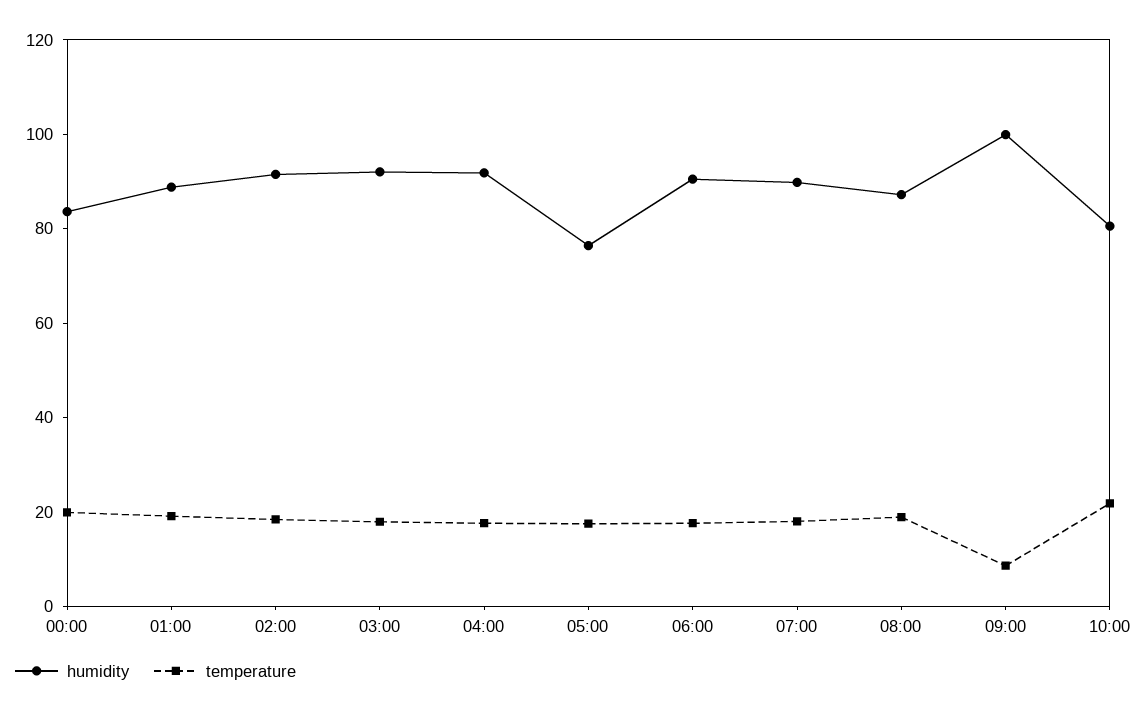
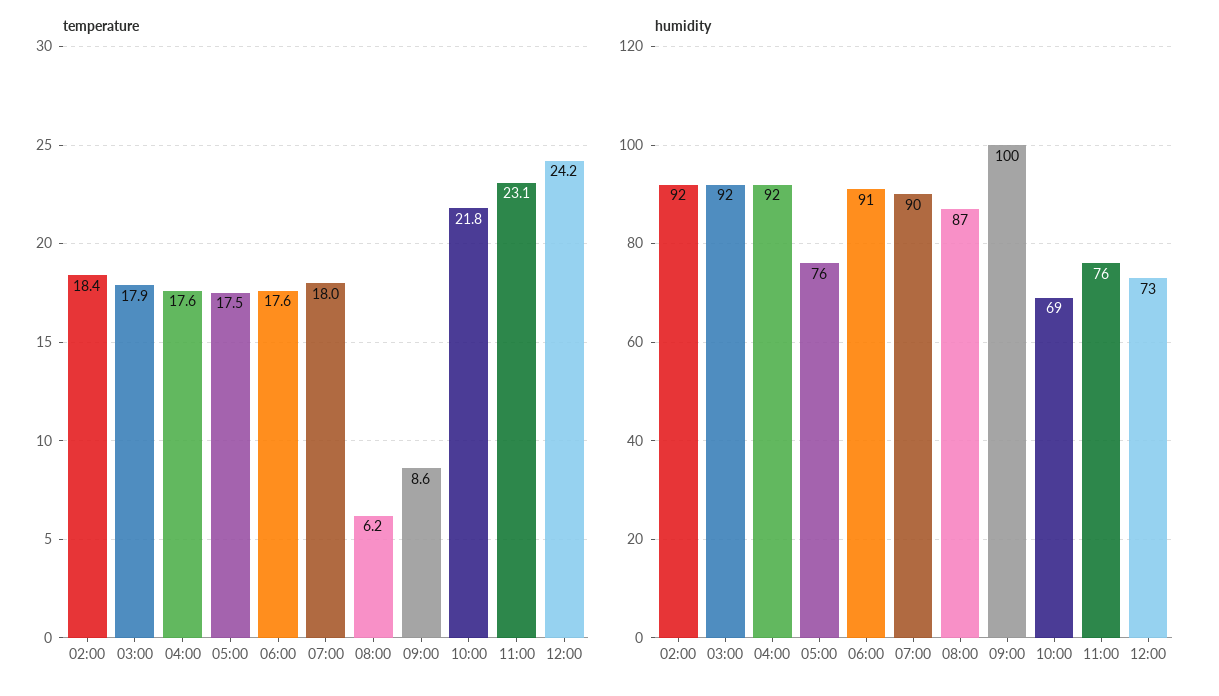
humidity, 00:00: 85 -> none
temperature, 00:00: 20 -> none
humidity, 01:00: 90 -> none
temperature, 01:00: 20 -> none
temperature, 08:00: 20 -> 6.2
humidity, 10:00: 80 -> 69
temperature, 11:00: none -> 23.1
temperature, 12:00: none -> 24.2
humidity, 11:00: none -> 76
humidity, 12:00: none -> 73

